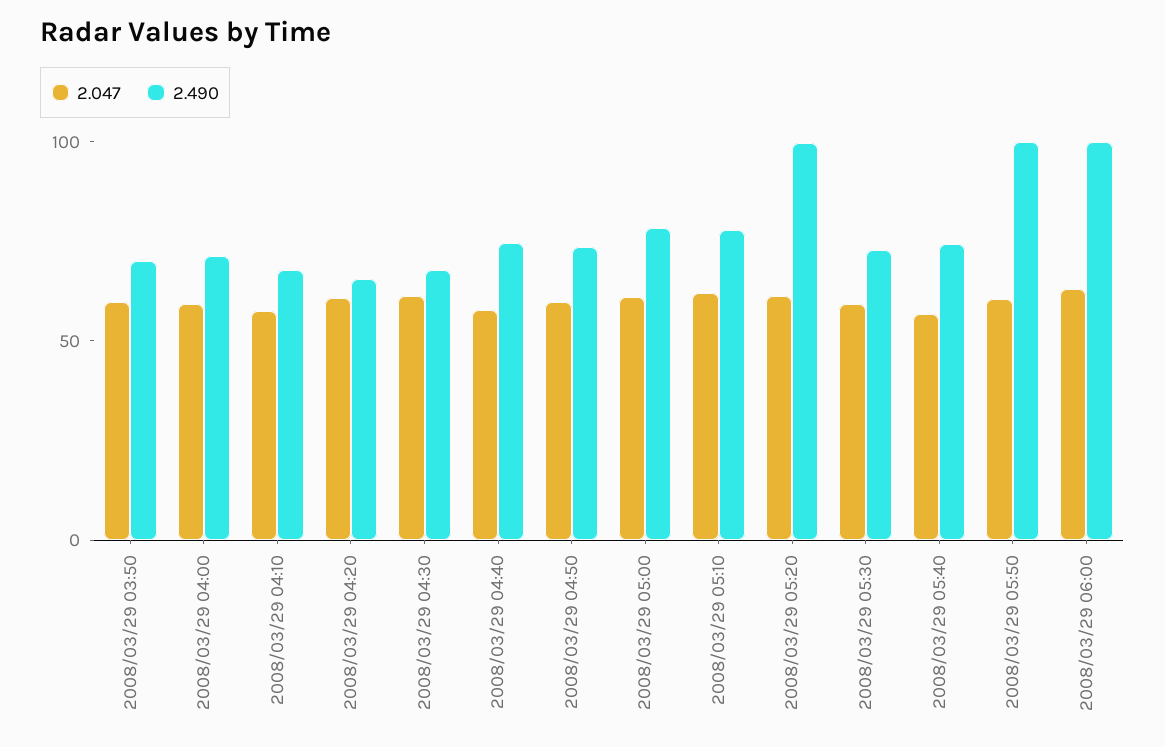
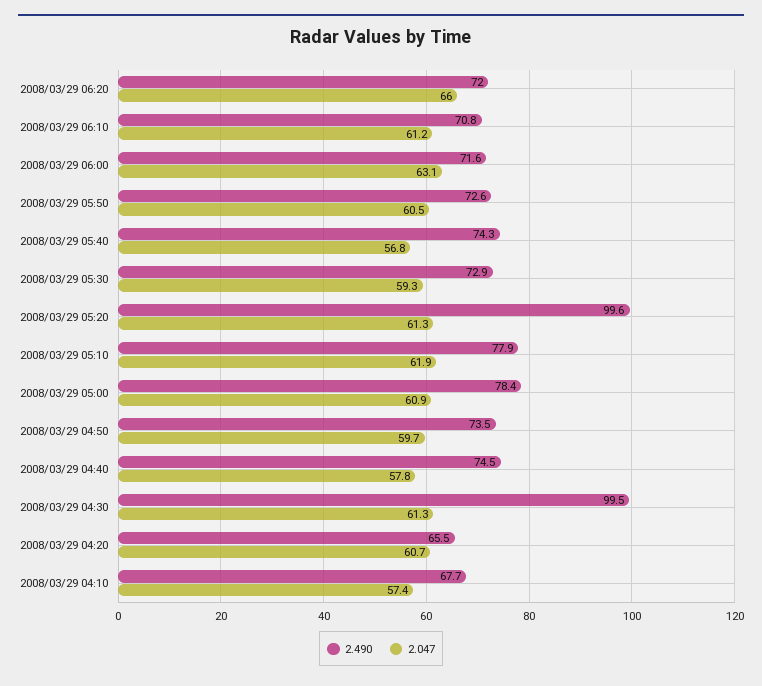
2.047, 2008/03/29 03:50: 60 -> none
2.490, 2008/03/29 03:50: 70 -> none
2.047, 2008/03/29 04:00: 60 -> none
2.490, 2008/03/29 04:00: 70 -> none
2.490, 2008/03/29 04:30: 70 -> 99.5
2.490, 2008/03/29 05:50: 100 -> 72.6
2.490, 2008/03/29 06:00: 100 -> 71.6
2.490, 2008/03/29 06:20: none -> 72
2.047, 2008/03/29 06:20: none -> 66
2.490, 2008/03/29 06:10: none -> 70.8
2.047, 2008/03/29 06:10: none -> 61.2

